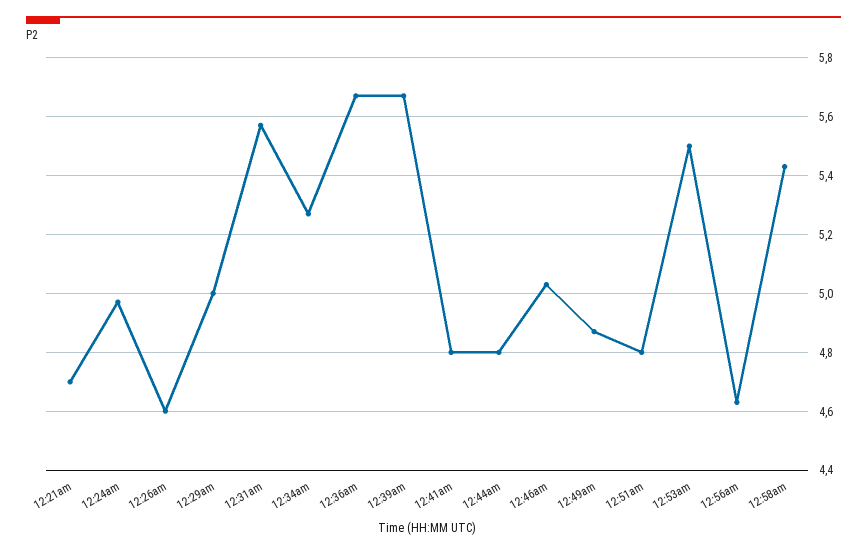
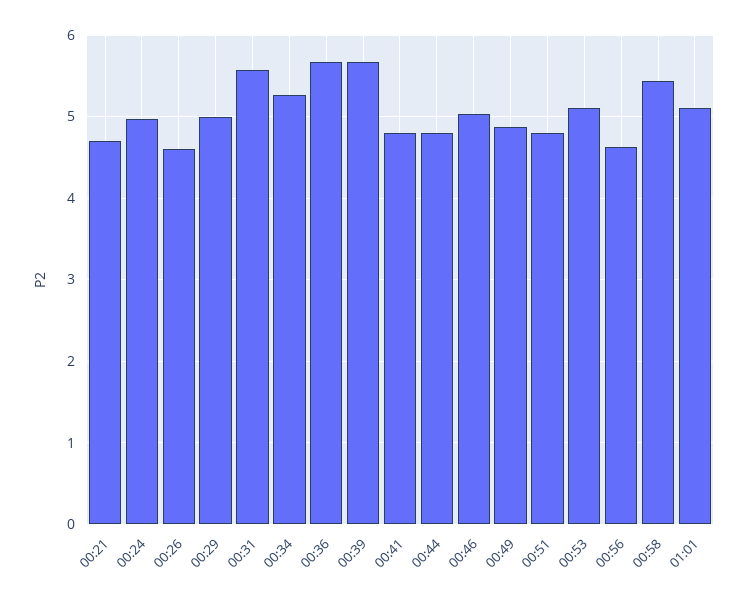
12:53am: 5.5 -> 5.1
01:01: none -> 5.1

